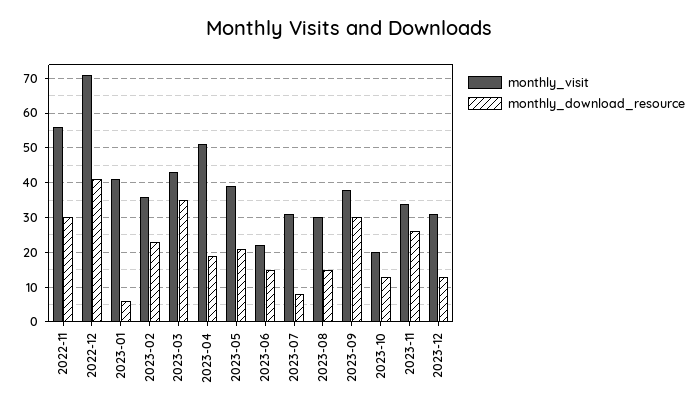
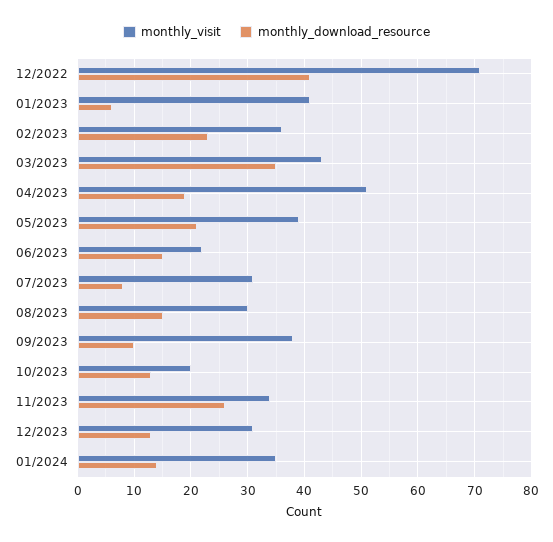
monthly_visit, 2022-11: 55 -> none
monthly_download_resource, 2022-11: 30 -> none
monthly_download_resource, 2023-09: 30 -> 10
monthly_visit, 01/2024: none -> 35
monthly_download_resource, 01/2024: none -> 15

